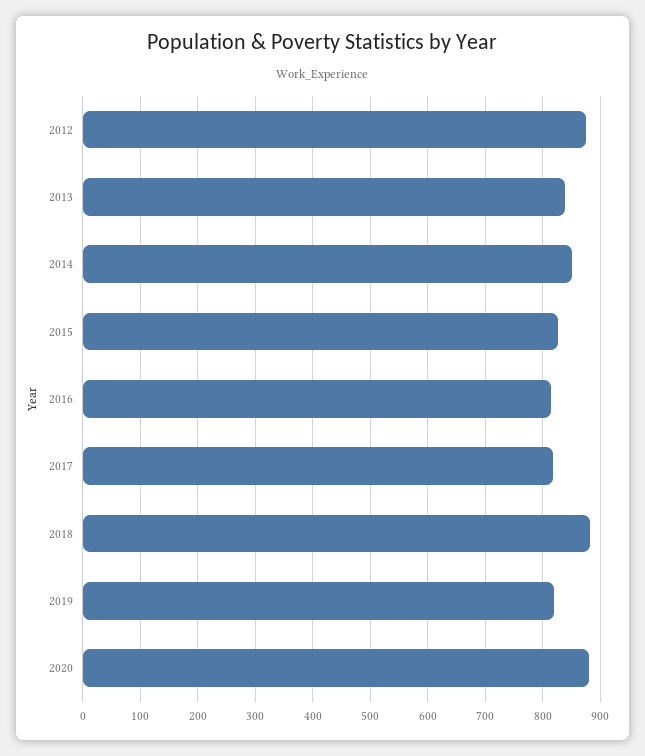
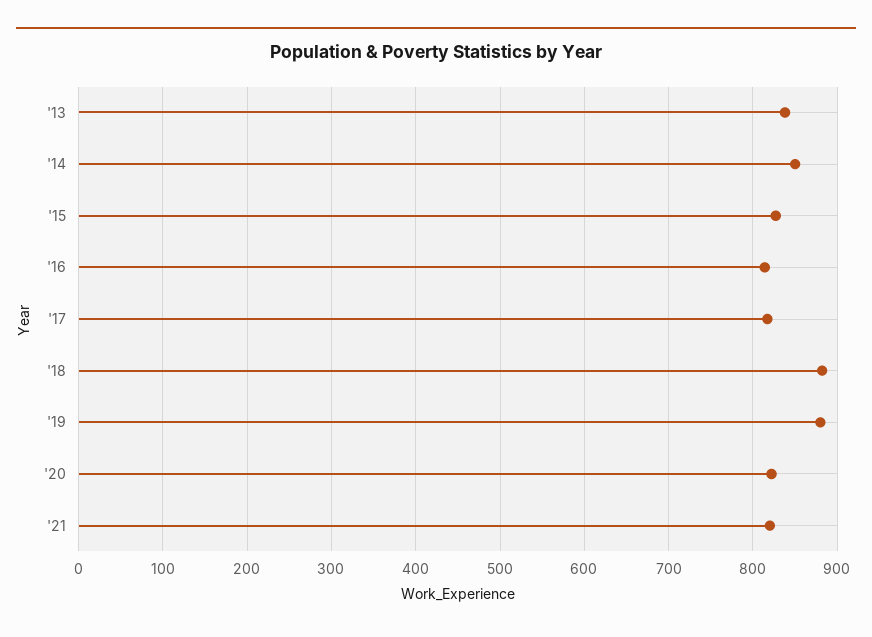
2012: 880 -> none
2019: 820 -> 880
2020: 880 -> 820
'21: none -> 820

